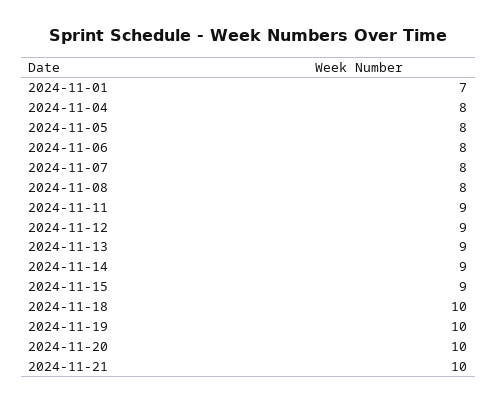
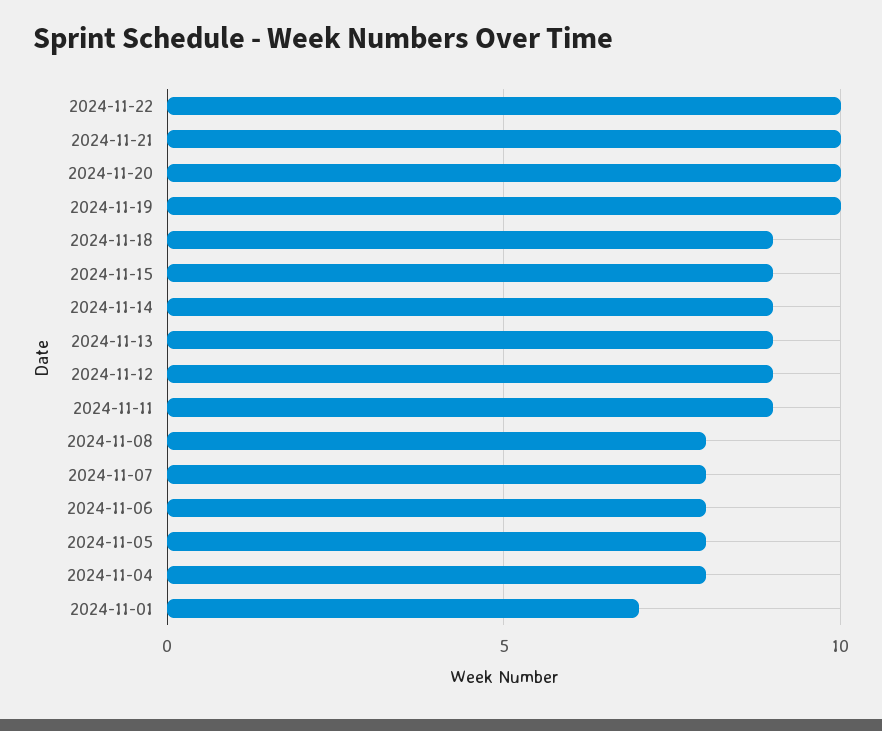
2024-11-18: 10 -> 9
2024-11-22: none -> 10

